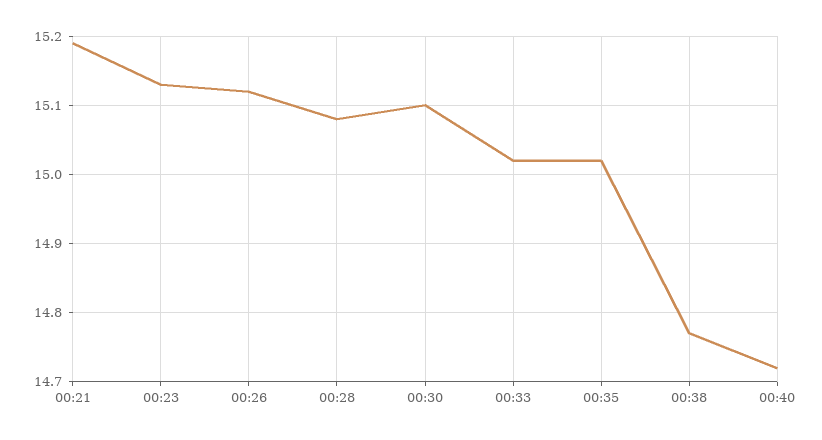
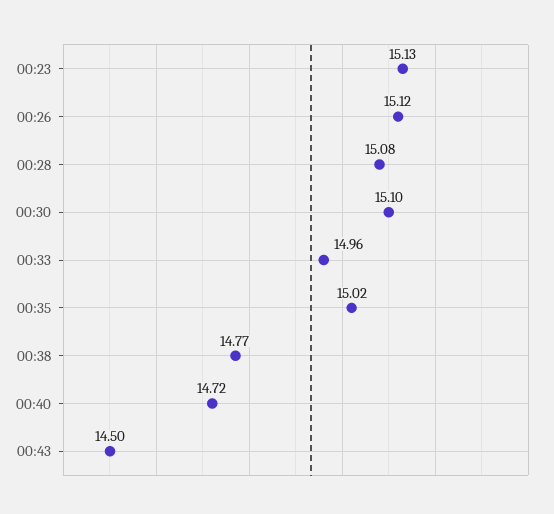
00:21: 15.19 -> none
00:33: 15.02 -> 14.96
00:43: none -> 14.5

